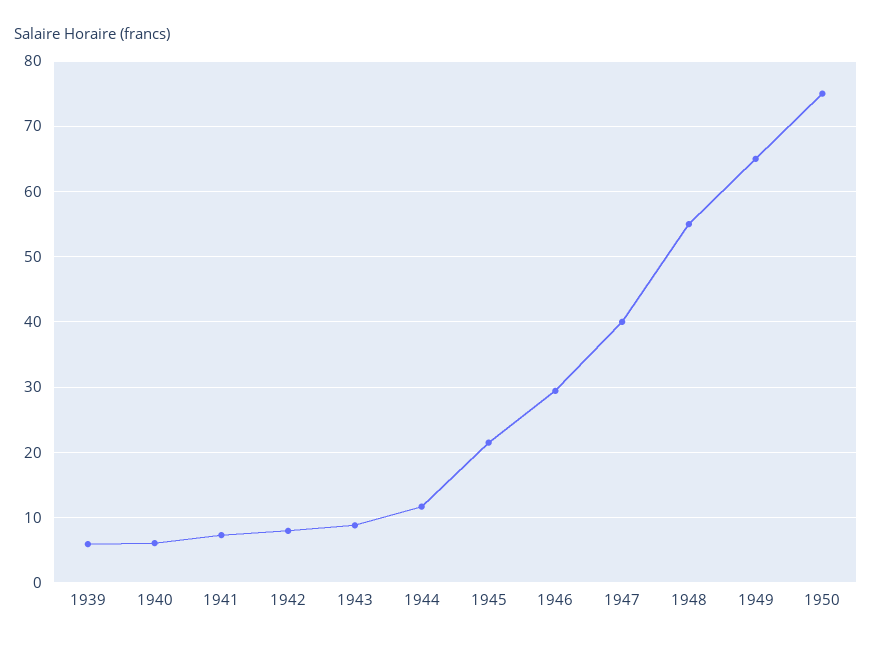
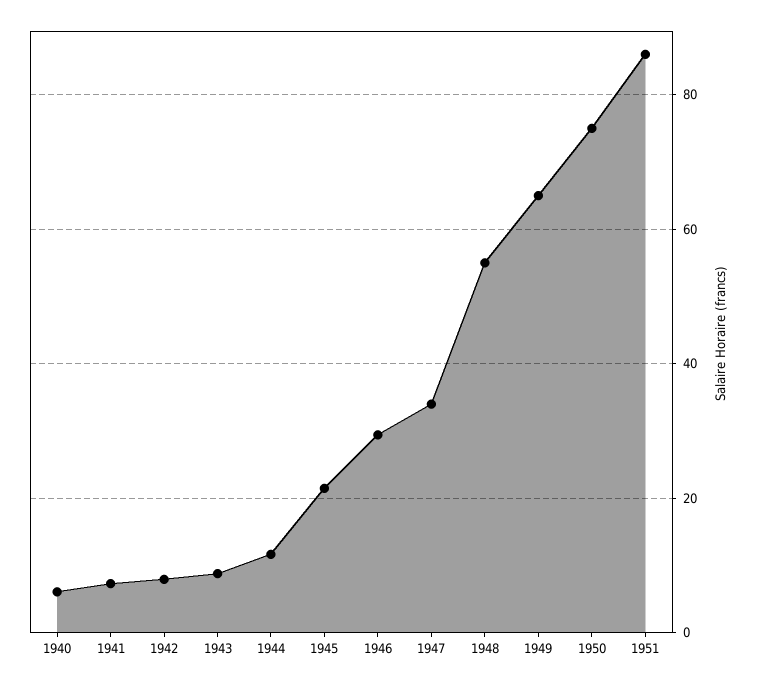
1939: 6 -> none
1947: 40 -> 34
1951: none -> 86

